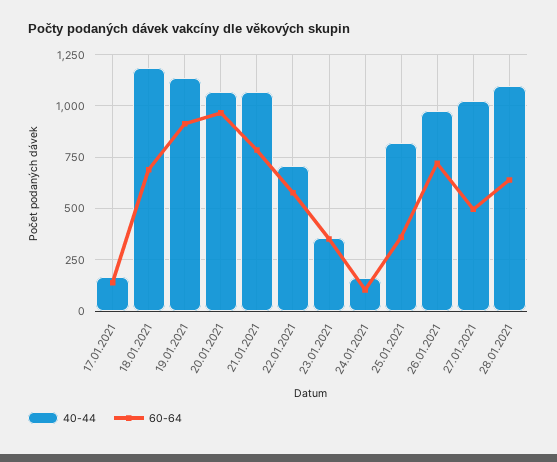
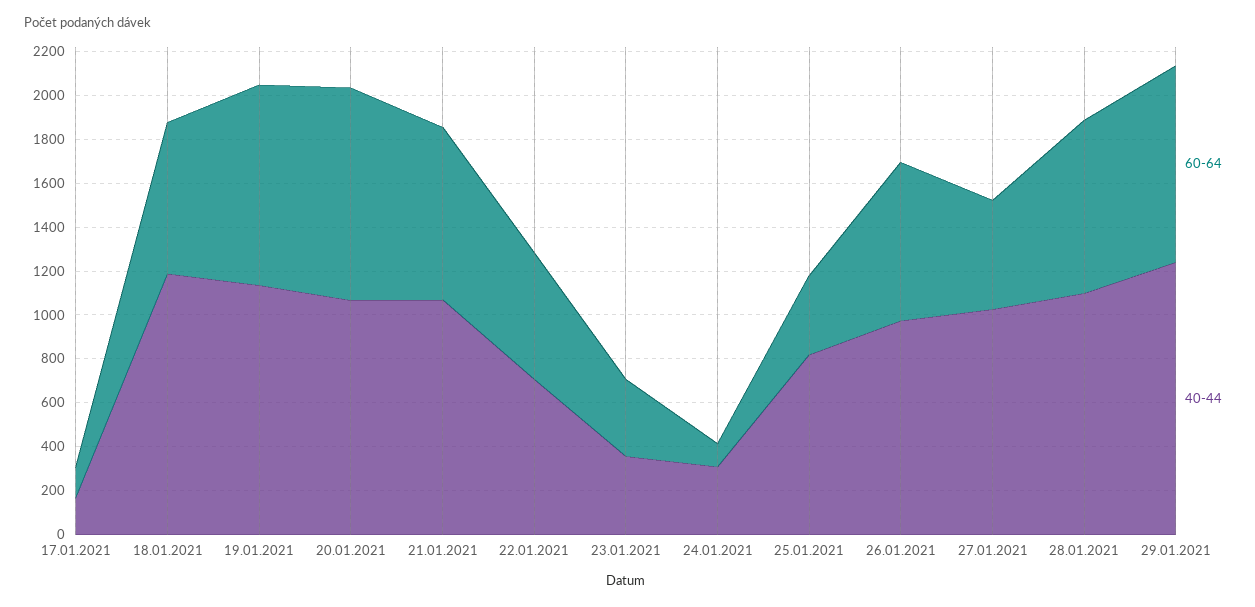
40-44, 24.01.2021: 150 -> 300
60-64, 28.01.2021: 650 -> 800
60-64, 29.01.2021: none -> 900
40-44, 29.01.2021: none -> 1250

